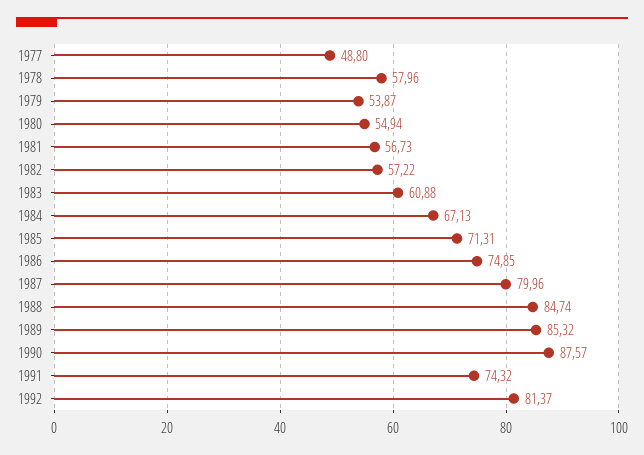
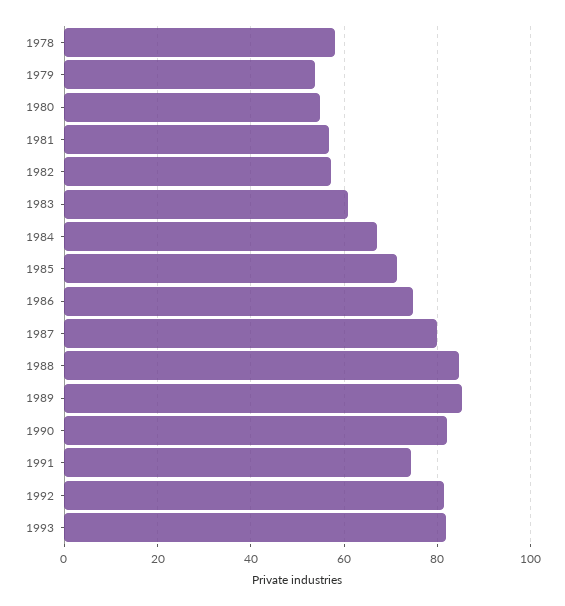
1977: 48.8 -> none
1990: 87.57 -> 82
1993: none -> 82

